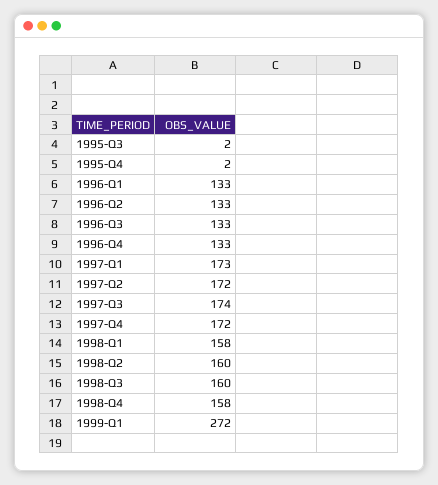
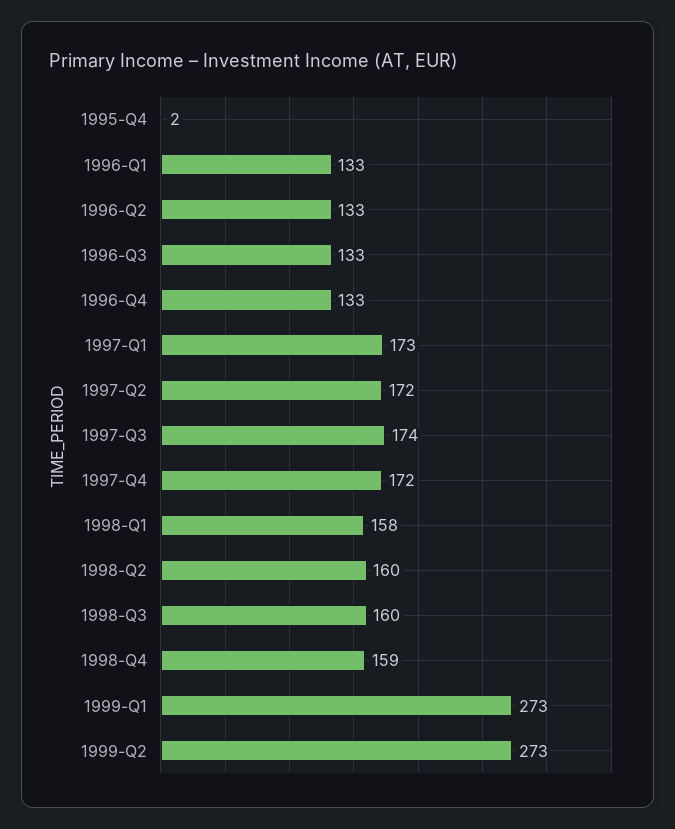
1995-Q3: 2 -> none
1998-Q4: 158 -> 159
1999-Q1: 272 -> 273
1999-Q2: none -> 273

